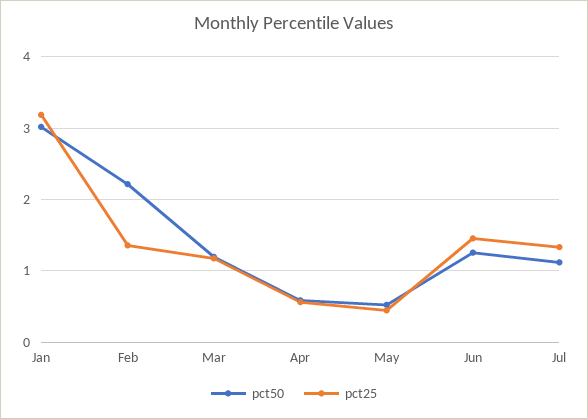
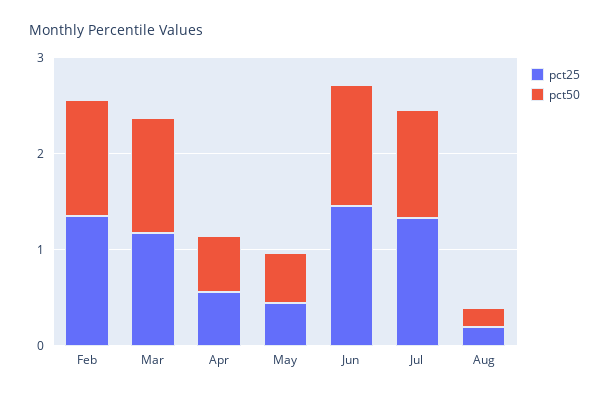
pct50, Jan: 3 -> none
pct25, Jan: 3.2 -> none
pct50, Feb: 2.2 -> 1.2
pct25, Aug: none -> 0.2
pct50, Aug: none -> 0.2

